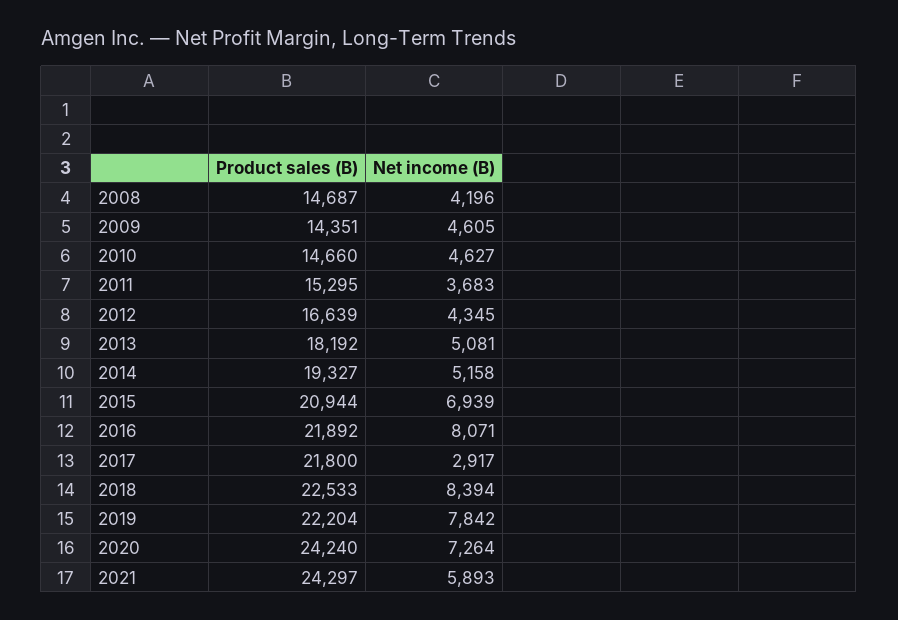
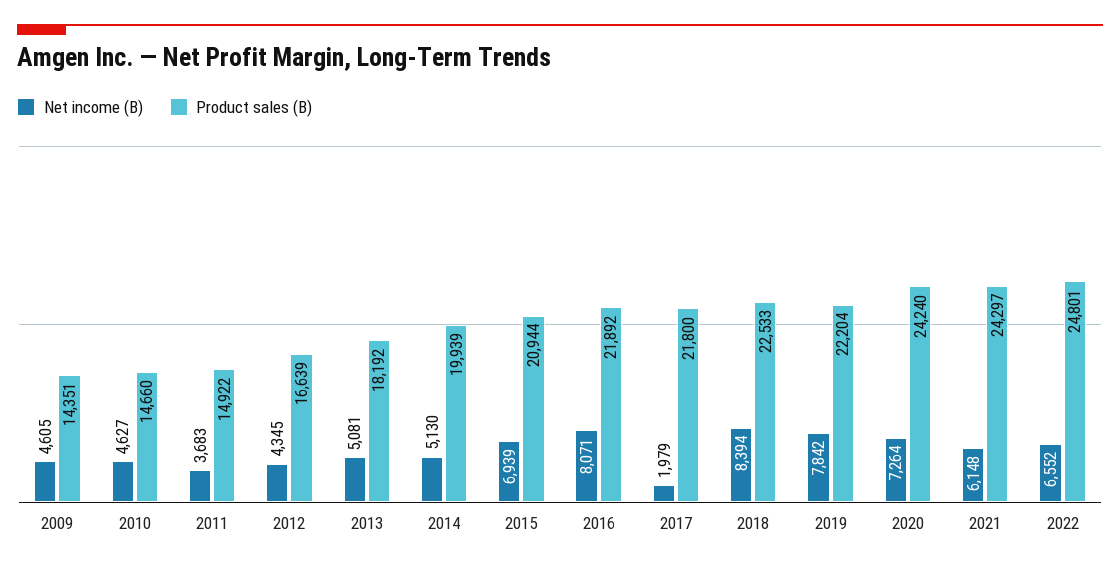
Product sales (B), 2008: 14687 -> none
Net income (B), 2008: 4196 -> none
Product sales (B), 2011: 15295 -> 14922
Product sales (B), 2014: 19327 -> 19939
Net income (B), 2014: 5158 -> 5130
Net income (B), 2017: 2917 -> 1979
Net income (B), 2021: 5893 -> 6148
Net income (B), 2022: none -> 6552
Product sales (B), 2022: none -> 24801

